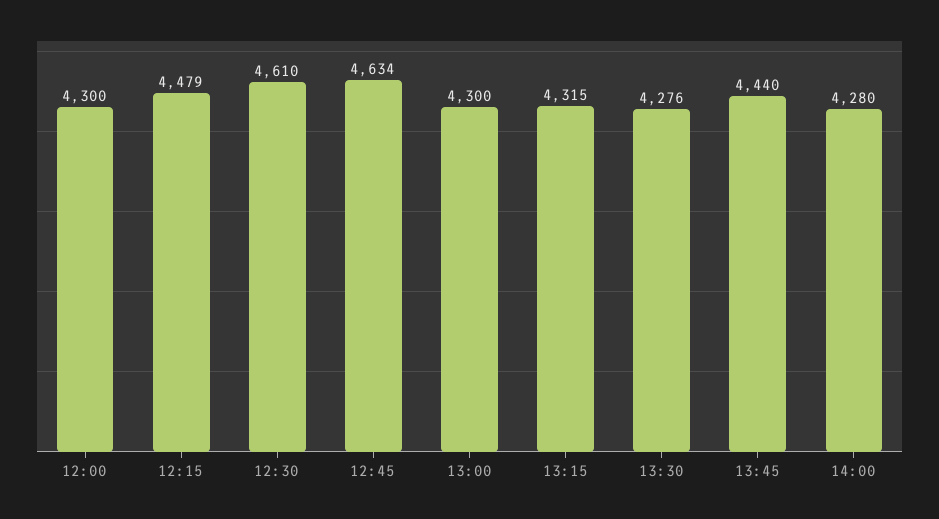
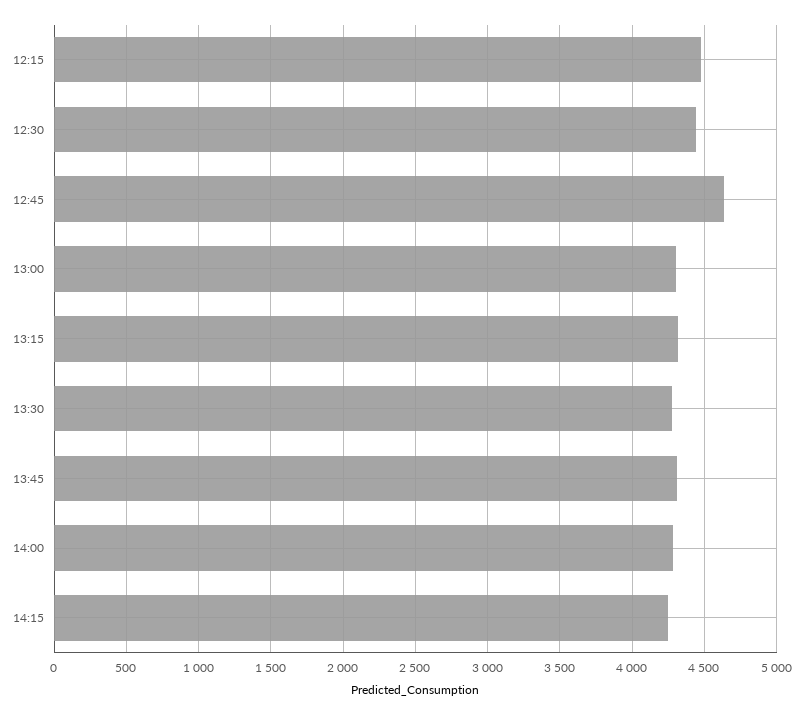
12:00: 4300 -> none
12:30: 4610 -> 4450
13:45: 4440 -> 4300
14:15: none -> 4250

